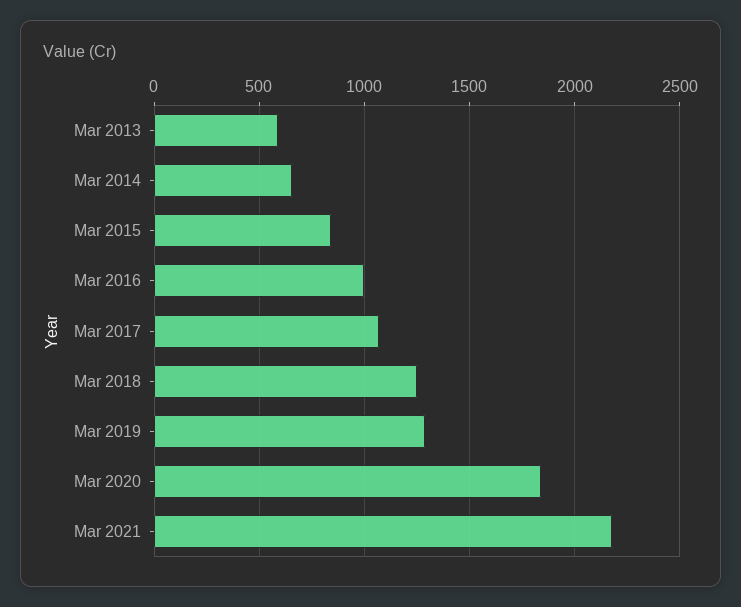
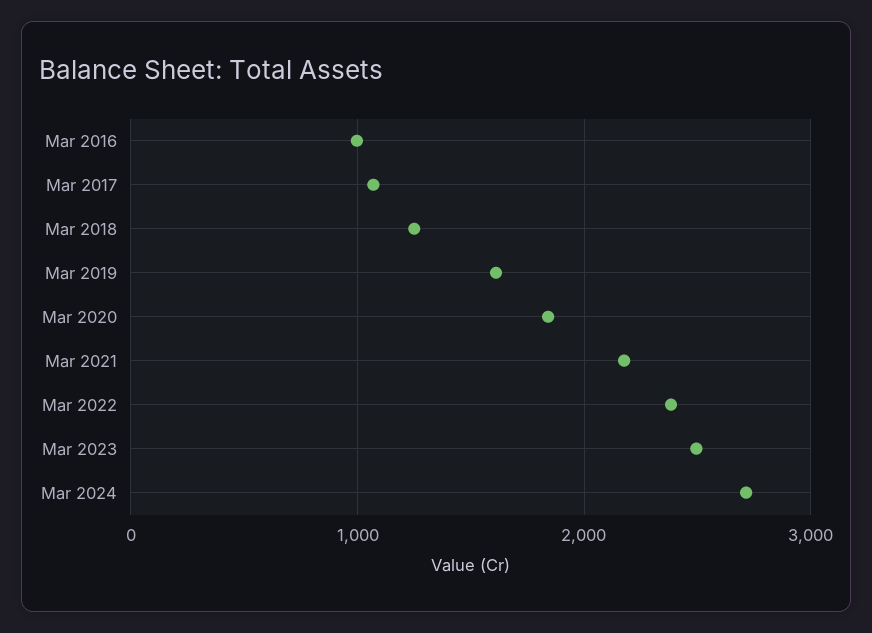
Mar 2013: 600 -> none
Mar 2014: 650 -> none
Mar 2015: 850 -> none
Mar 2019: 1300 -> 1600
Mar 2022: none -> 2400
Mar 2023: none -> 2500
Mar 2024: none -> 2700

